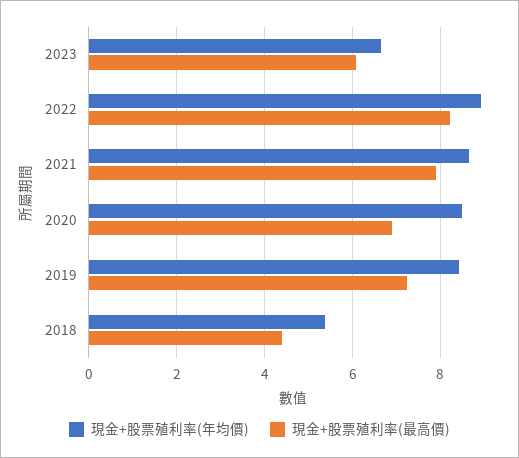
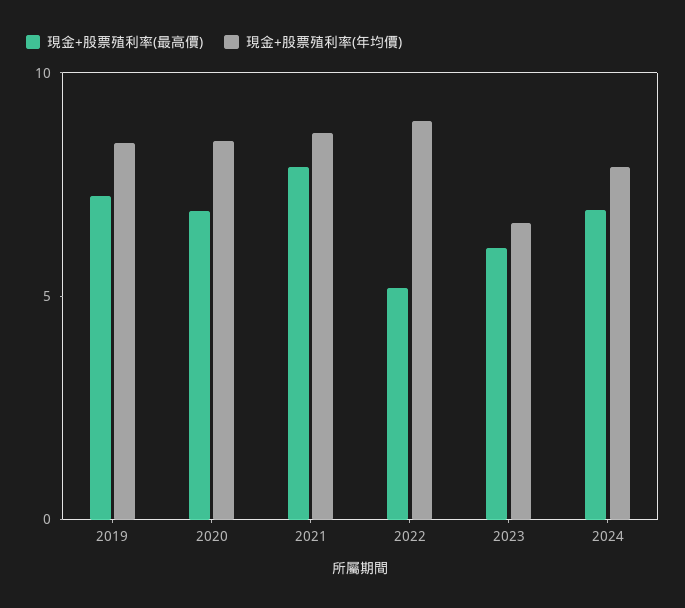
現金+股票殖利率(最高價), 2022: 8.2 -> 5
現金+股票殖利率(年均價), 2018: 5.4 -> none
現金+股票殖利率(最高價), 2018: 4.4 -> none
現金+股票殖利率(最高價), 2024: none -> 7
現金+股票殖利率(年均價), 2024: none -> 8

